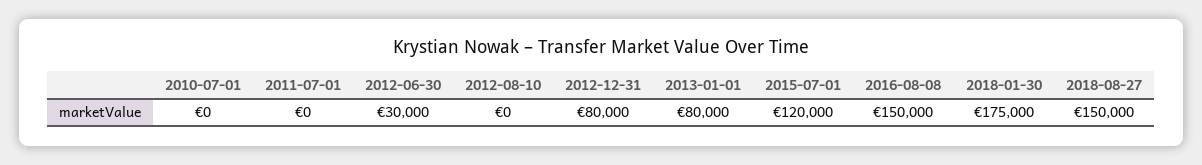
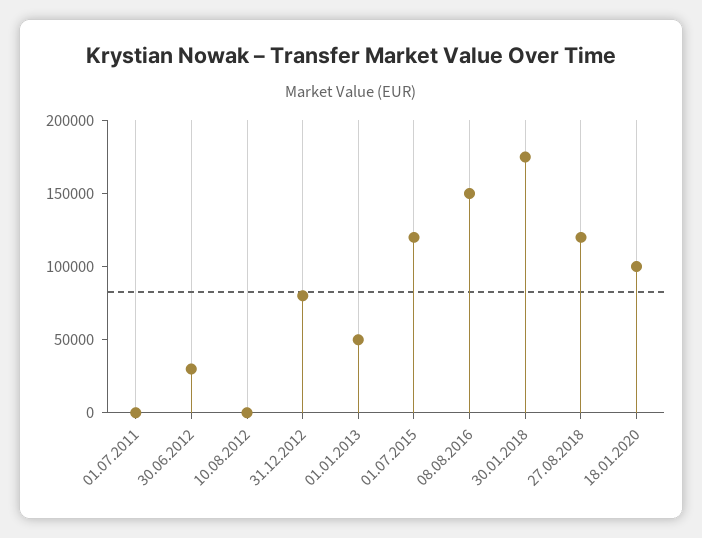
2010-07-01: 0 -> none
2013-01-01: 80000 -> 50000
2018-08-27: 150000 -> 120000
18.01.2020: none -> 100000

